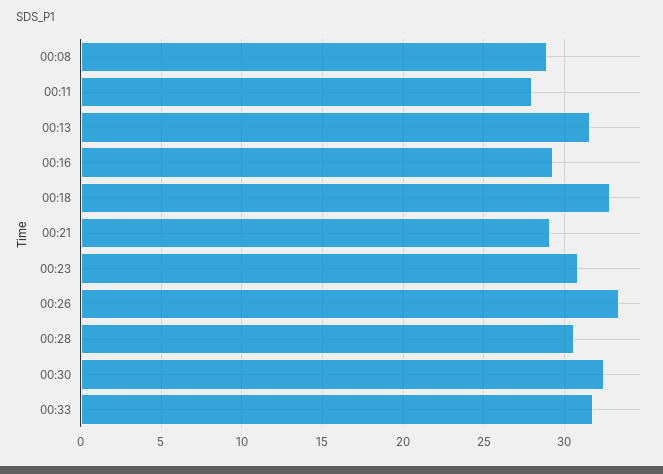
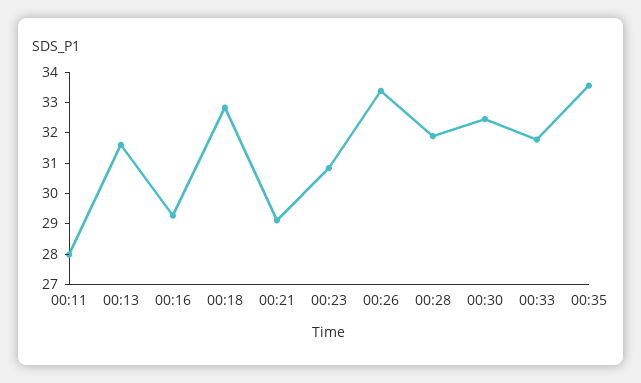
00:08: 29 -> none
00:28: 30.5 -> 32
00:35: none -> 33.5

